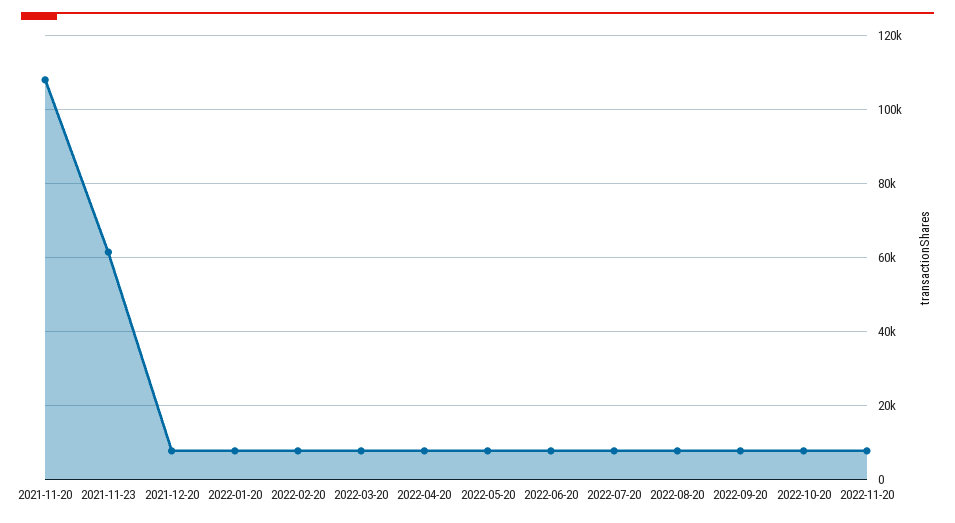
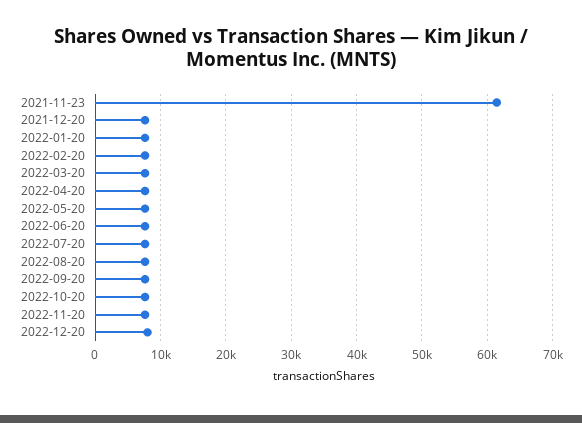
2021-11-20: 108000 -> none
2022-12-20: none -> 8000

